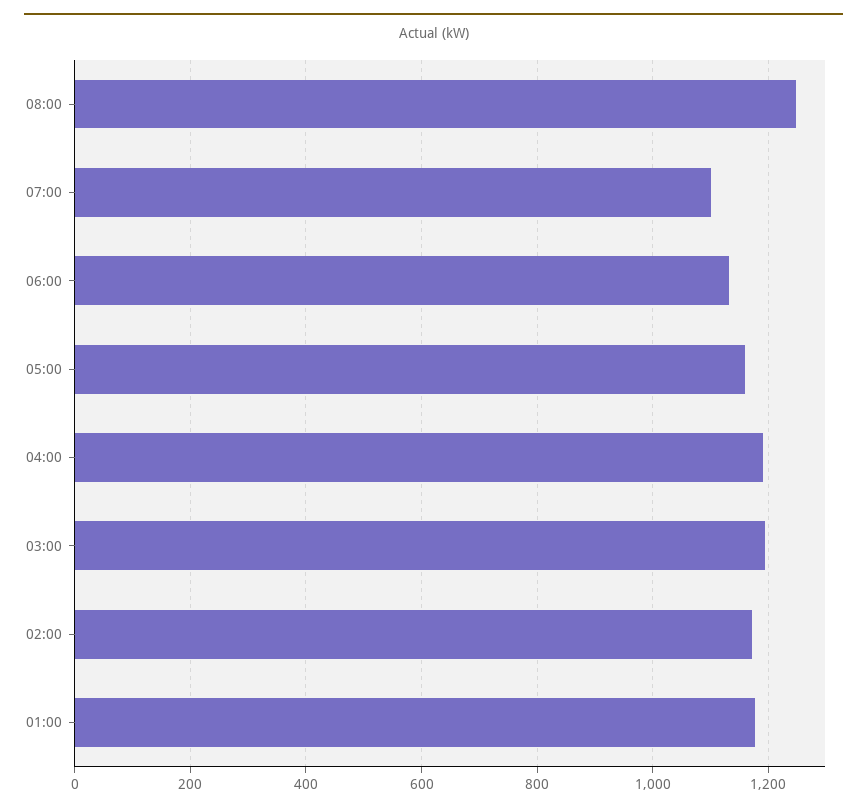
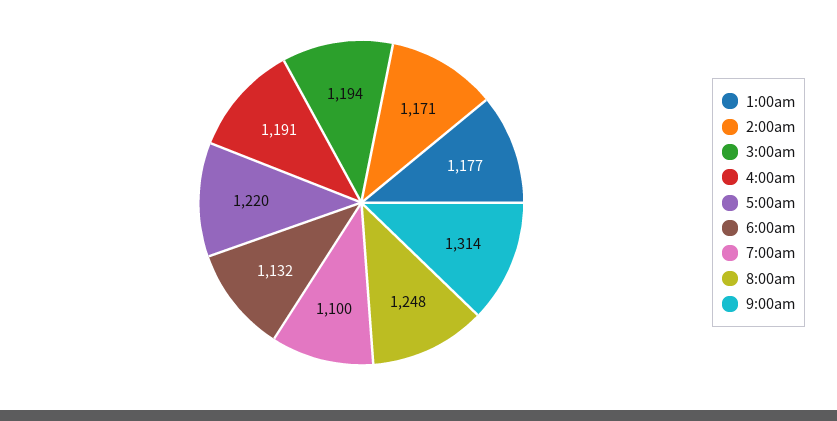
05:00: 1160 -> 1220
9:00am: none -> 1314

